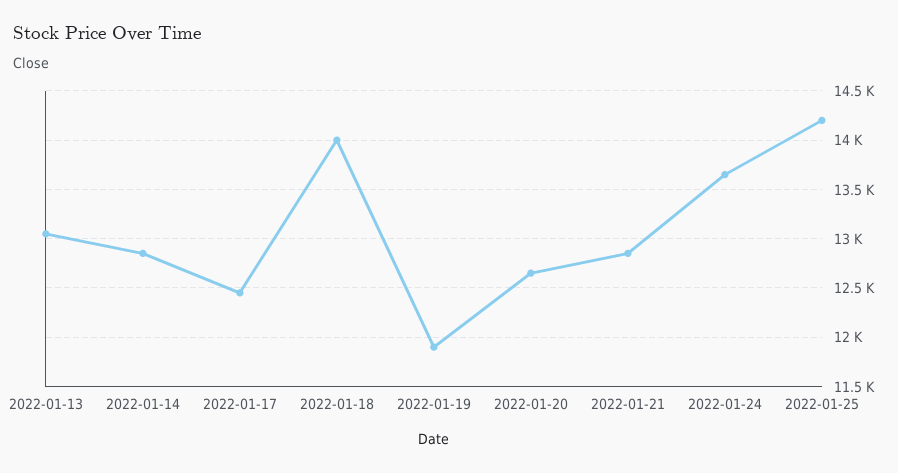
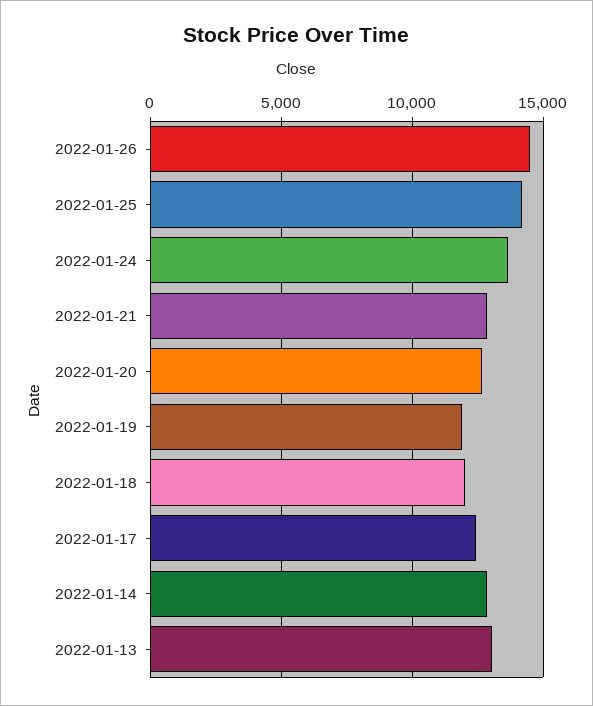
2022-01-18: 14000 -> 12000
2022-01-26: none -> 14500

